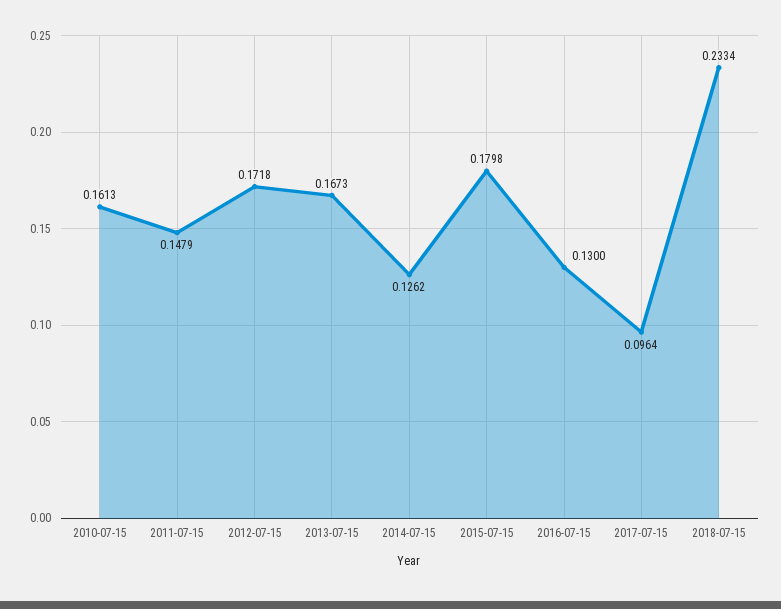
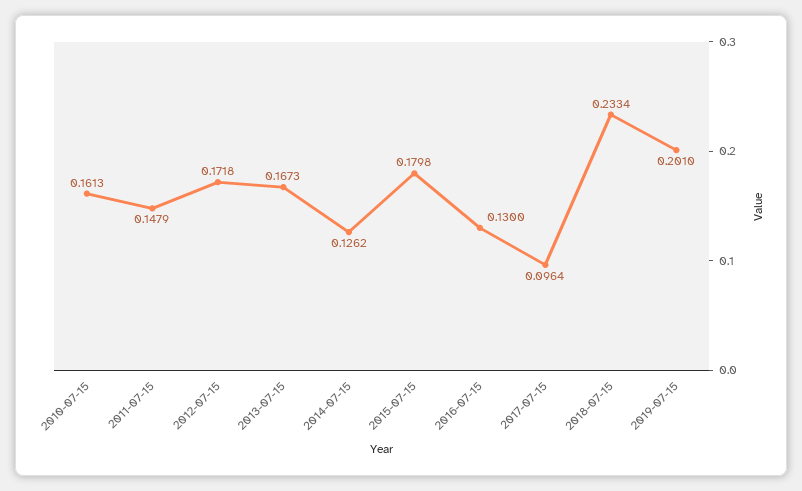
2019-07-15: none -> 0.201

